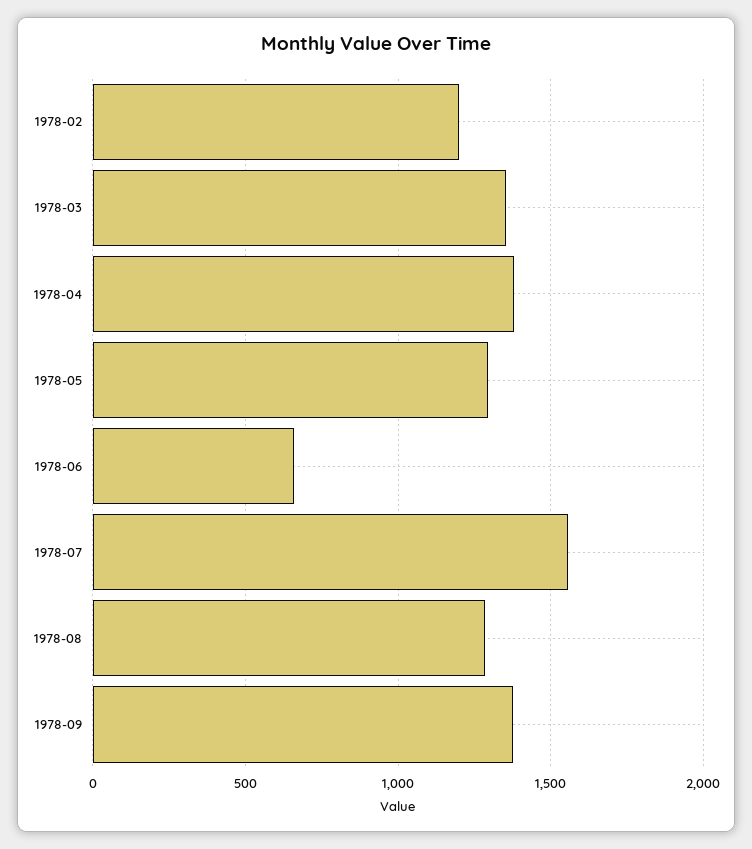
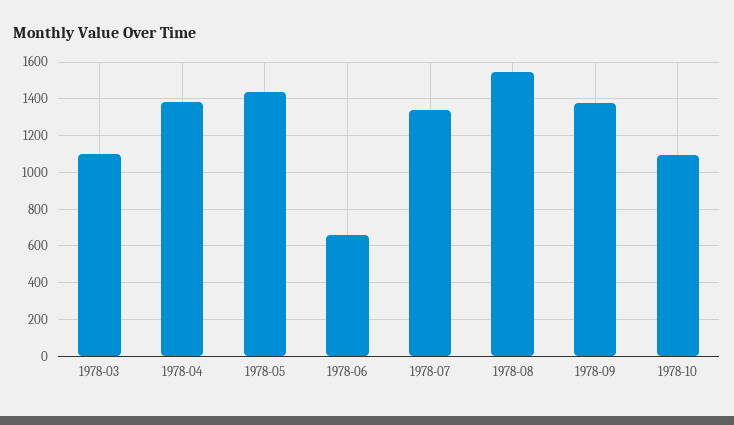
1978-02: 1200 -> none
1978-03: 1350 -> 1100
1978-05: 1300 -> 1450
1978-07: 1550 -> 1350
1978-08: 1300 -> 1550
1978-10: none -> 1100

